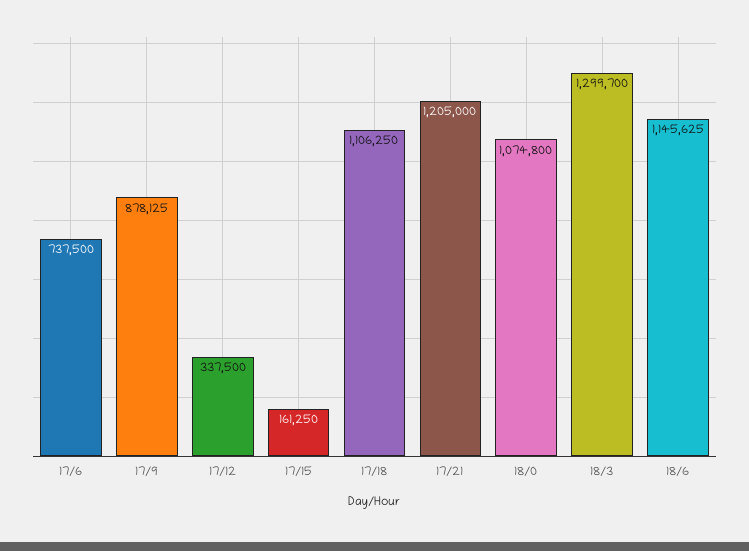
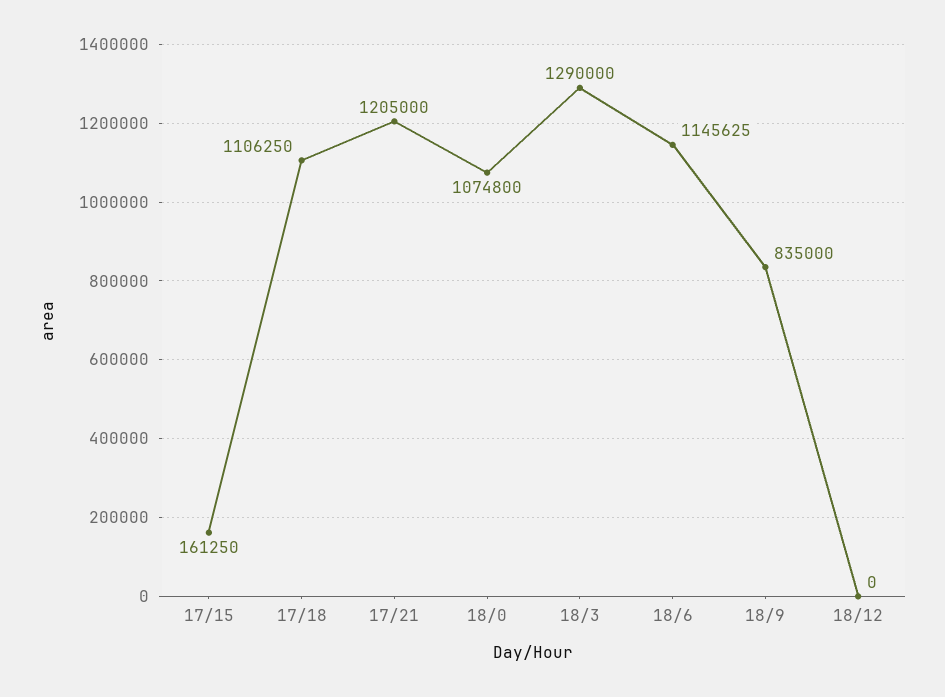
17/6: 737500 -> none
17/9: 878125 -> none
17/12: 337500 -> none
18/3: 1299700 -> 1290000
18/9: none -> 835000
18/12: none -> 0

